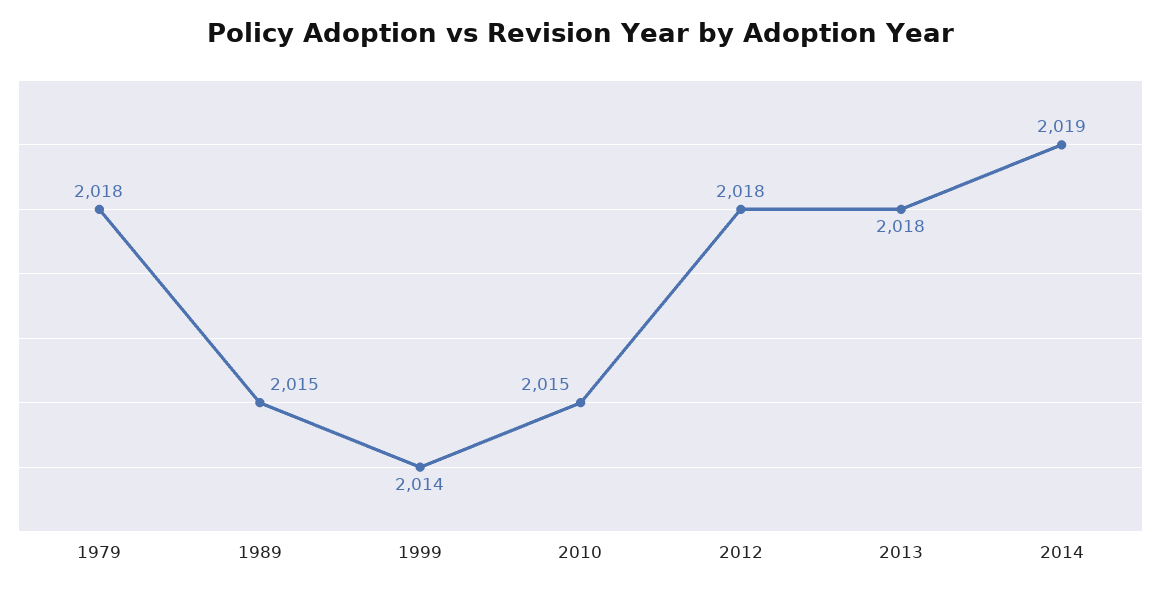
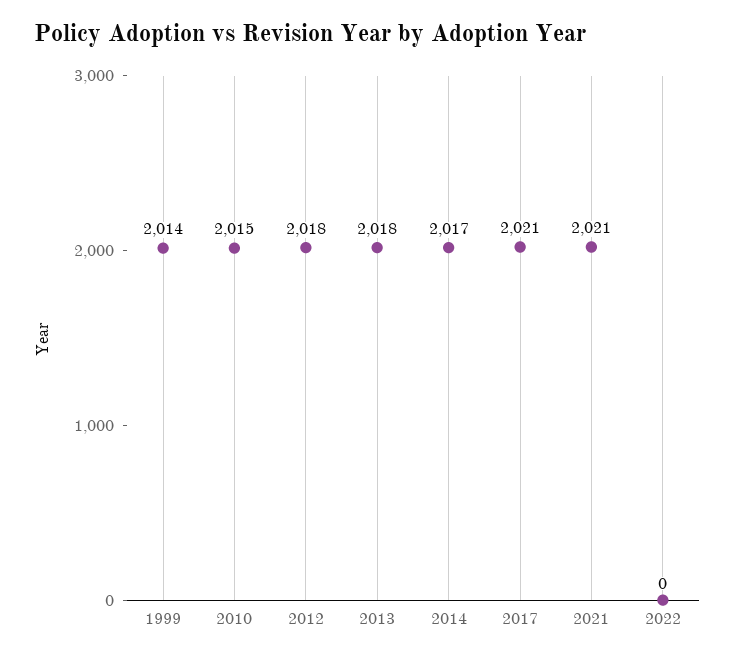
1979: 2018 -> none
1989: 2015 -> none
2014: 2019 -> 2017
2017: none -> 2021
2021: none -> 2021
2022: none -> 0

